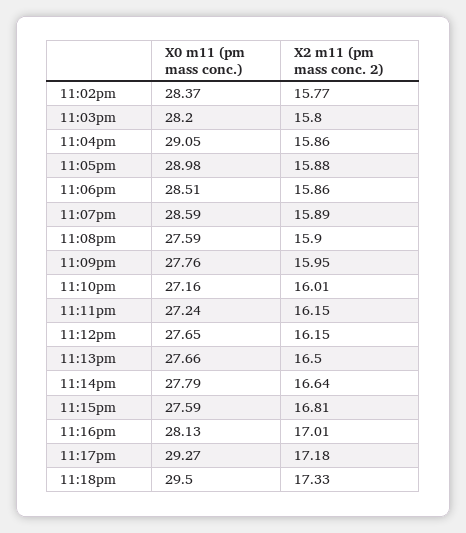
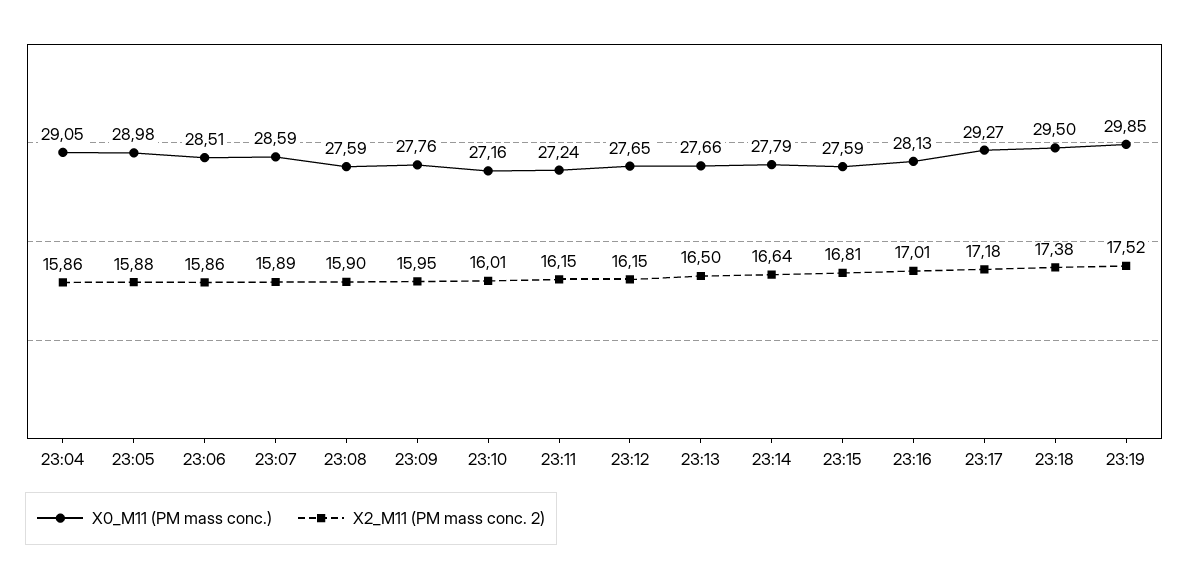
X0 m11 (pm mass conc.), 11:02pm: 28.37 -> none
X2 m11 (pm mass conc. 2), 11:02pm: 15.77 -> none
X0 m11 (pm mass conc.), 11:03pm: 28.2 -> none
X2 m11 (pm mass conc. 2), 11:03pm: 15.8 -> none
X2 m11 (pm mass conc. 2), 11:18pm: 17.33 -> 17.38
X0 m11 (pm mass conc.), 23:19: none -> 29.85
X2 m11 (pm mass conc. 2), 23:19: none -> 17.52

